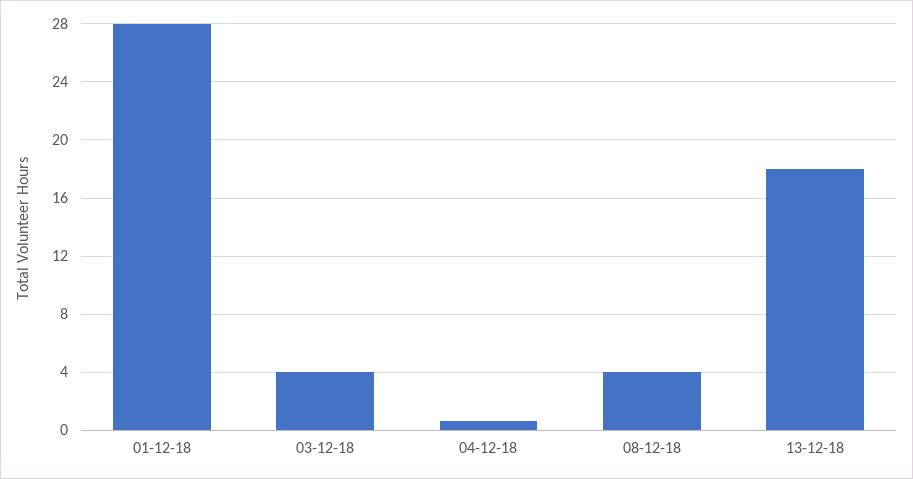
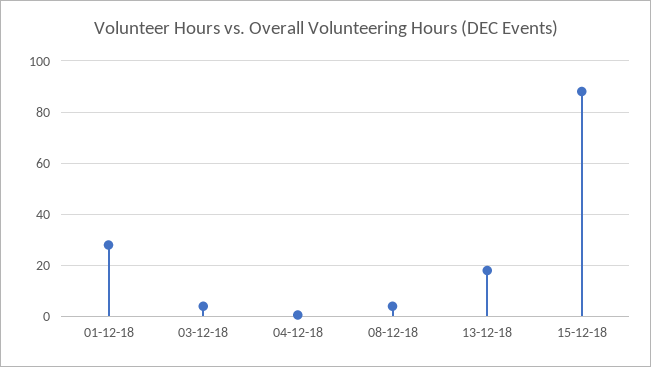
15-12-18: none -> 87.5

